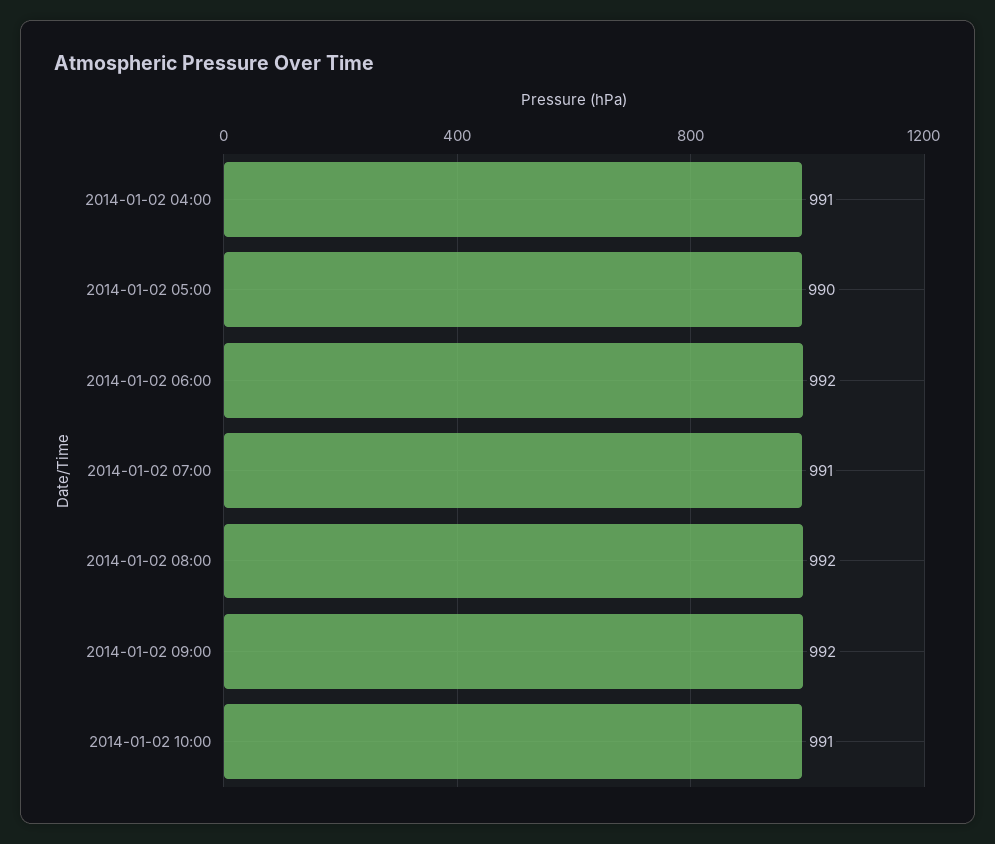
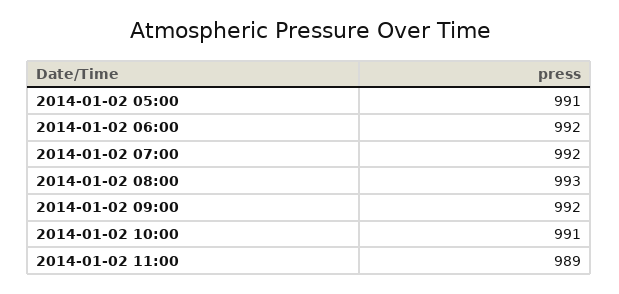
2014-01-02 04:00: 991 -> none
2014-01-02 05:00: 990 -> 991
2014-01-02 07:00: 991 -> 992
2014-01-02 08:00: 992 -> 993
2014-01-02 11:00: none -> 989

